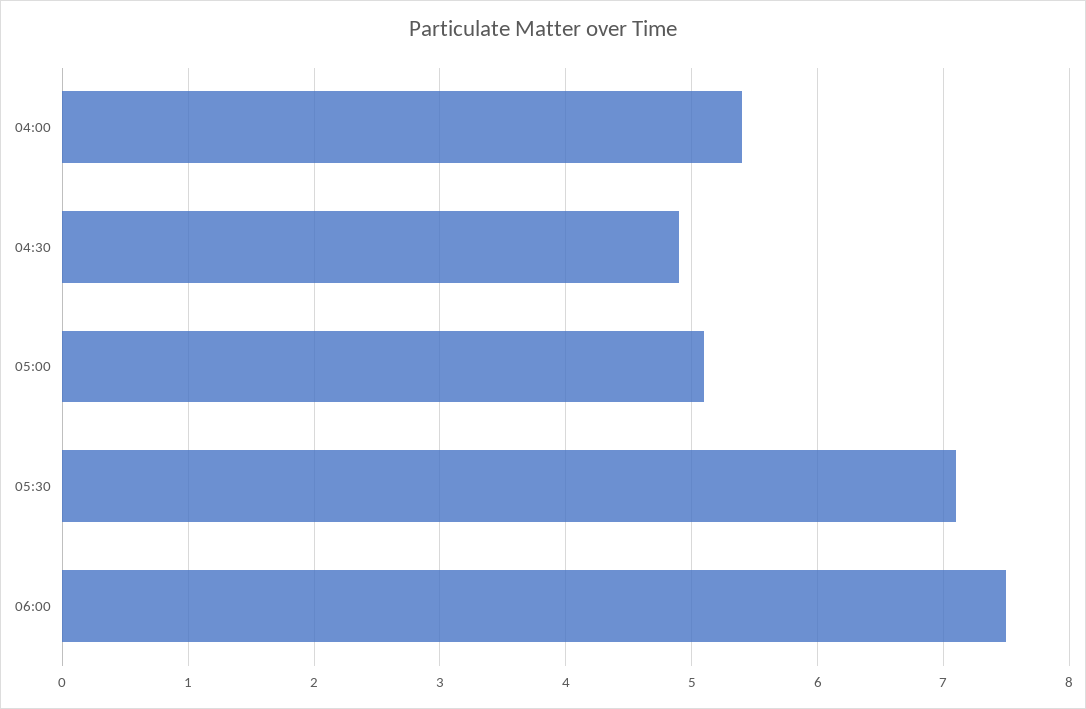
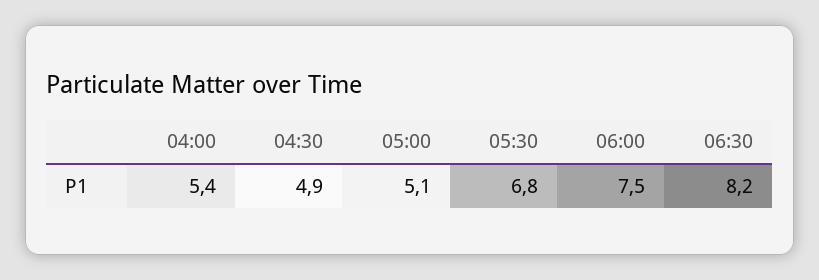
05:30: 7.1 -> 6.8
06:30: none -> 8.2

